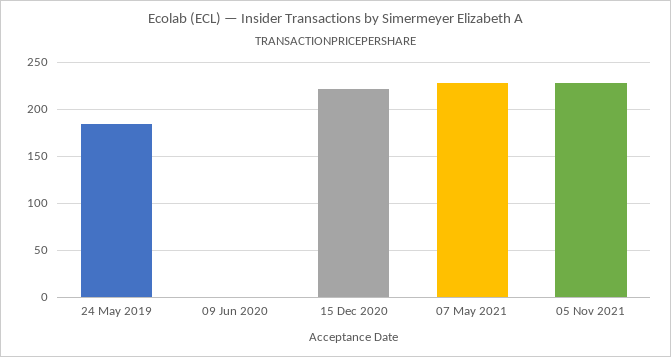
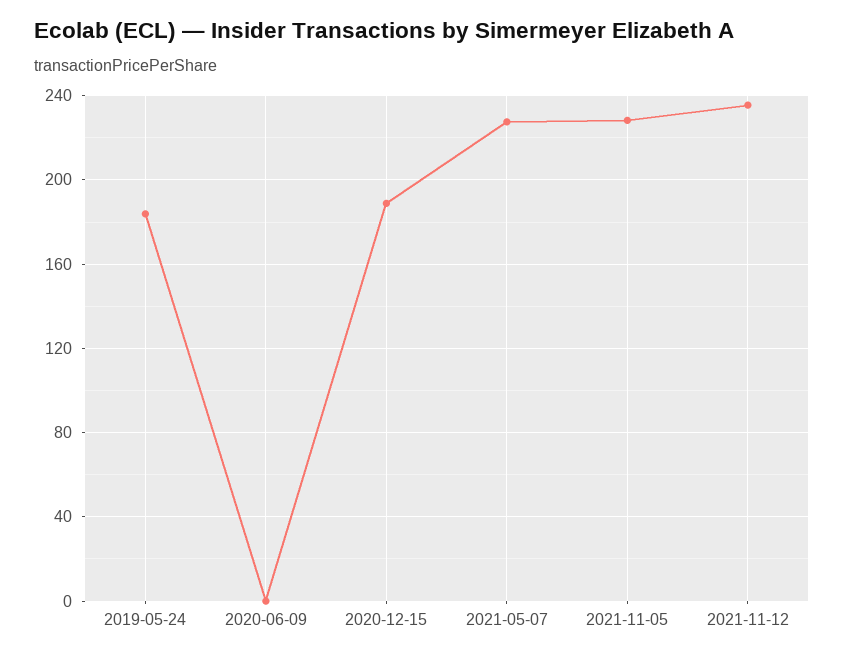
15 Dec 2020: 220 -> 190
2021-11-12: none -> 235

